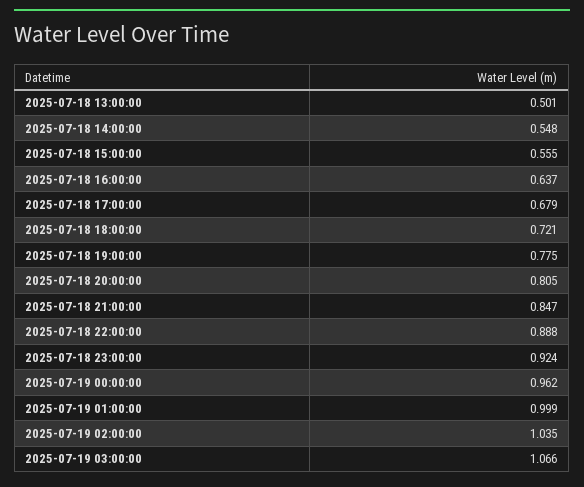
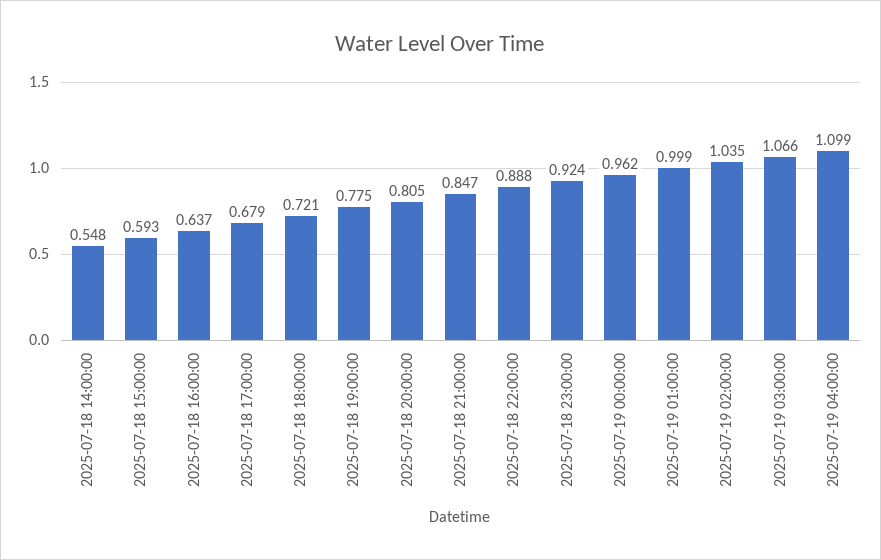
2025-07-18 13:00:00: 0.501 -> none
2025-07-18 15:00:00: 0.555 -> 0.593
2025-07-19 04:00:00: none -> 1.099

